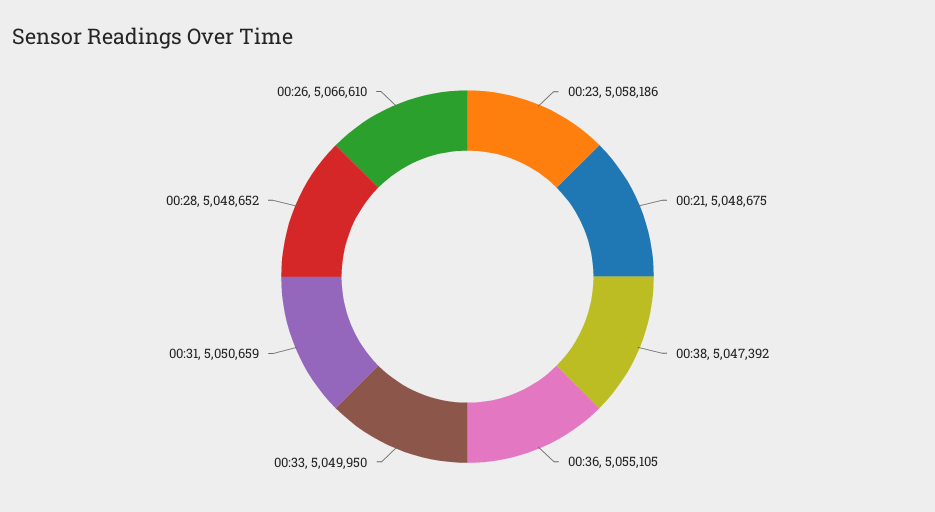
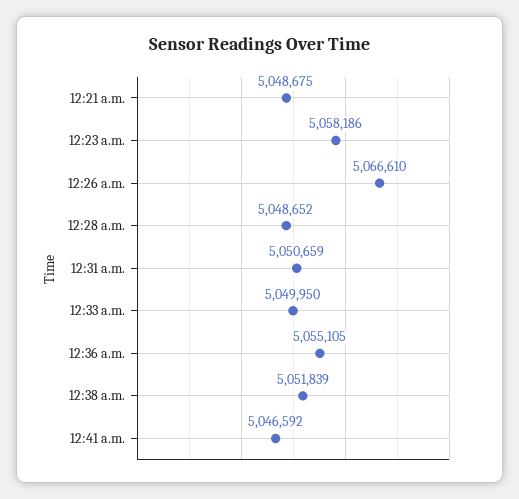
00:38: 5047392 -> 5051839
12:41 a.m.: none -> 5046592

